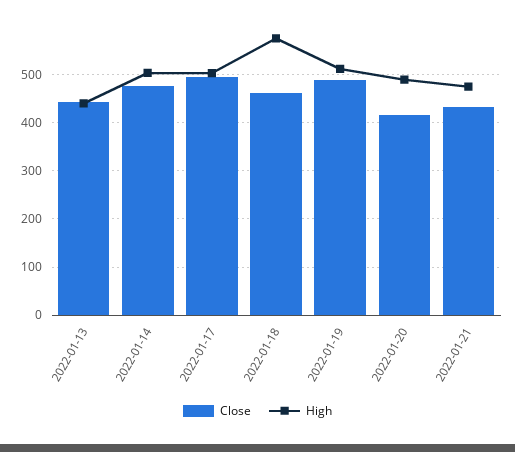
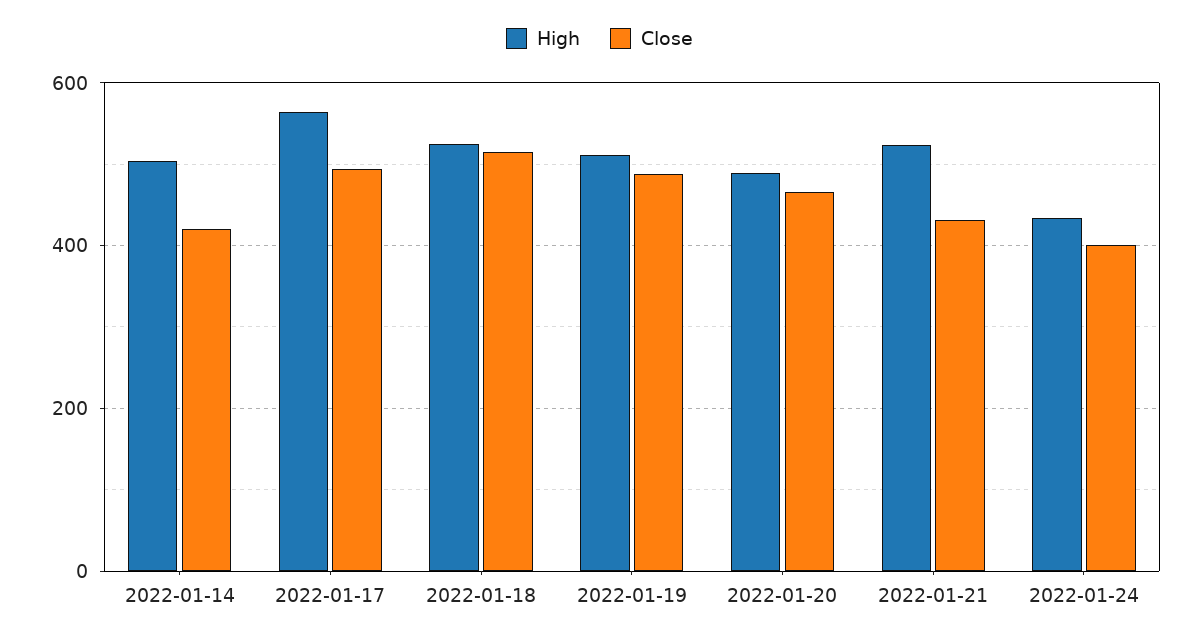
Close, 2022-01-13: 440 -> none
High, 2022-01-13: 440 -> none
Close, 2022-01-14: 480 -> 420
High, 2022-01-17: 500 -> 560
Close, 2022-01-18: 460 -> 520
High, 2022-01-18: 580 -> 520
Close, 2022-01-20: 420 -> 460
High, 2022-01-21: 480 -> 520
High, 2022-01-24: none -> 440
Close, 2022-01-24: none -> 400

